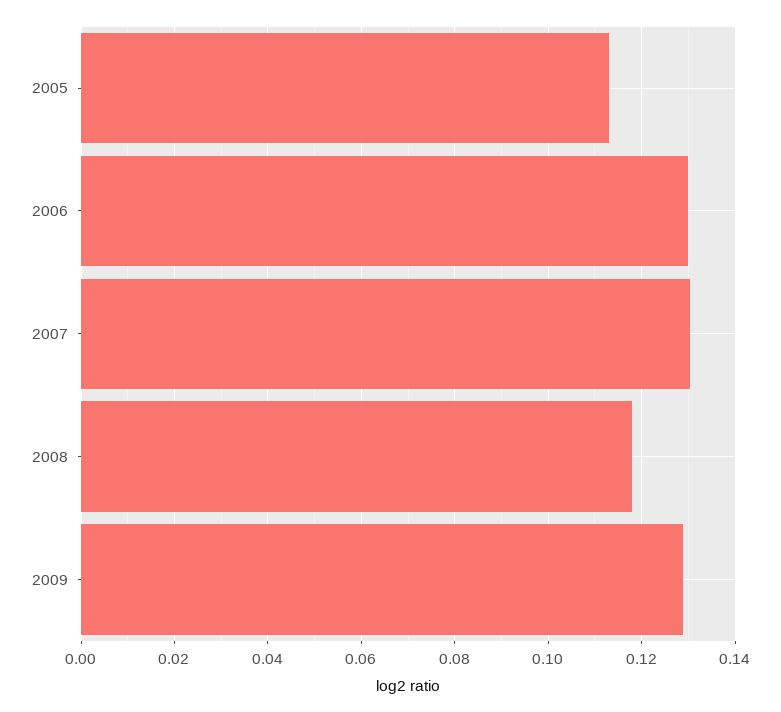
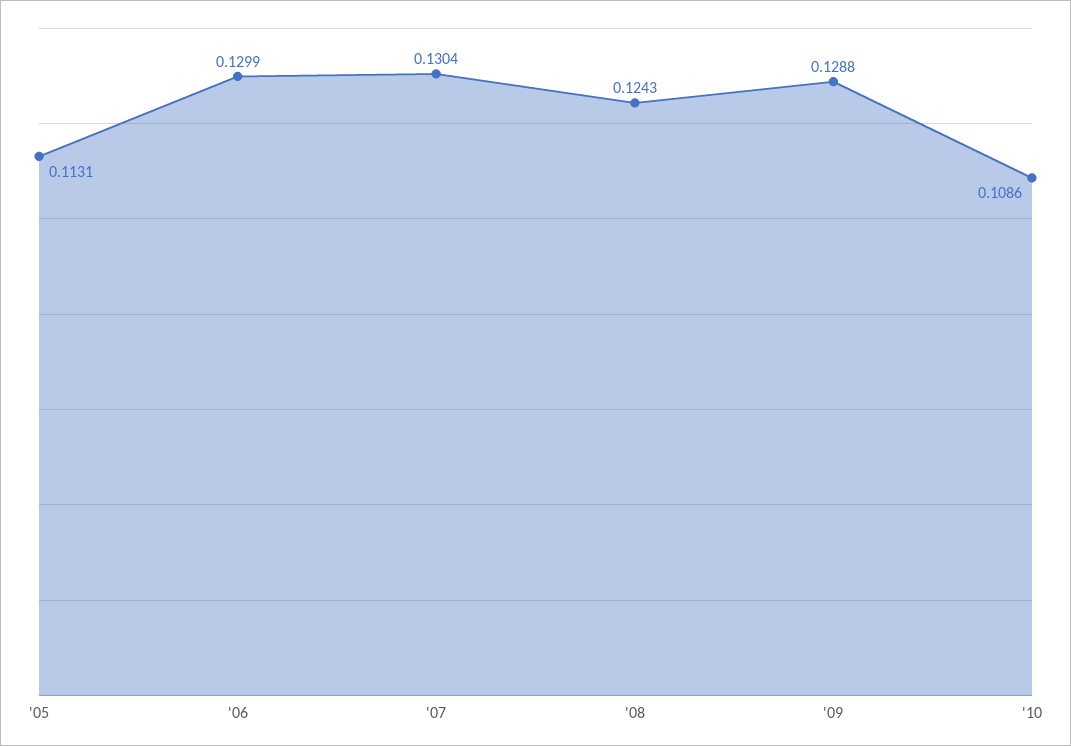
2008: 0.118 -> 0.1243
'10: none -> 0.1086

